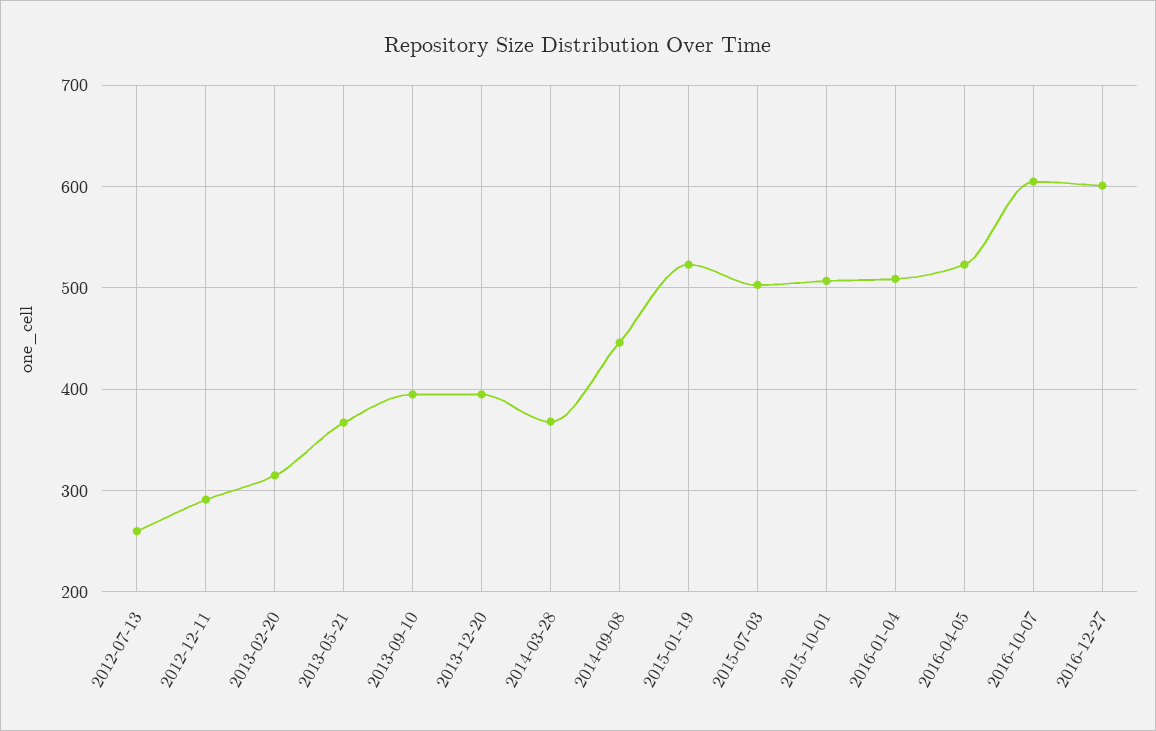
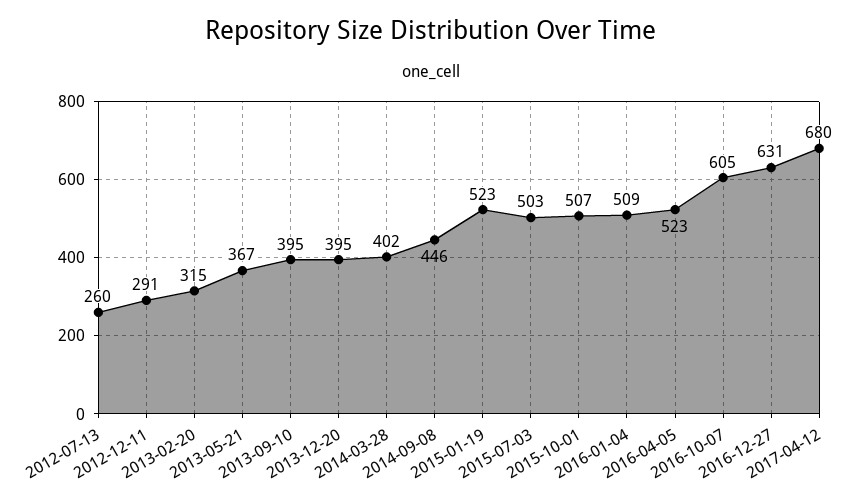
2014-03-28: 370 -> 402
2016-12-27: 600 -> 631
2017-04-12: none -> 680

